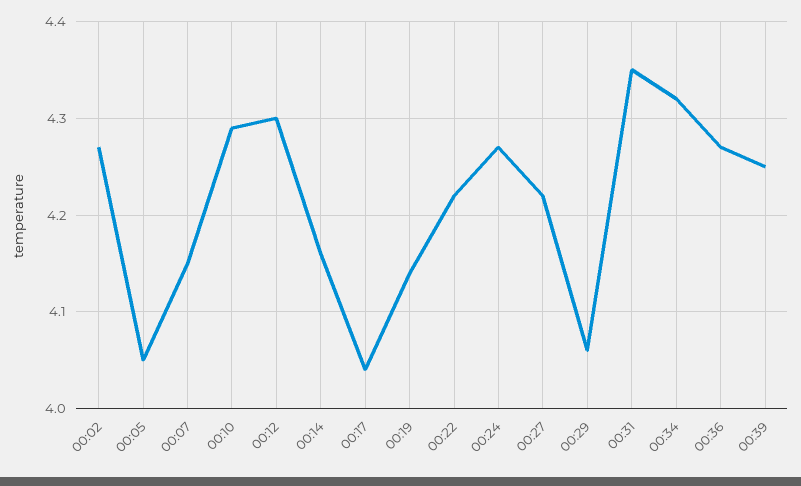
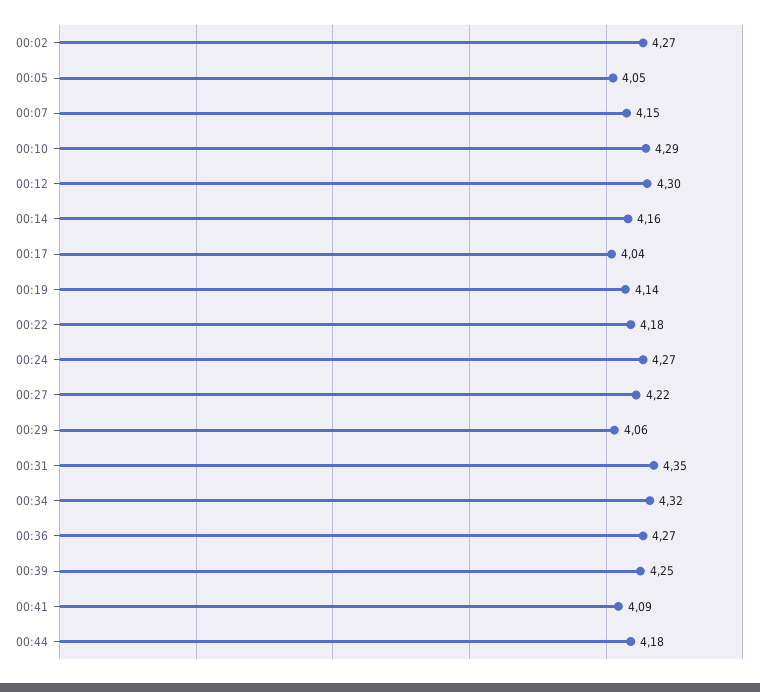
00:22: 4.22 -> 4.18
00:41: none -> 4.09
00:44: none -> 4.18

